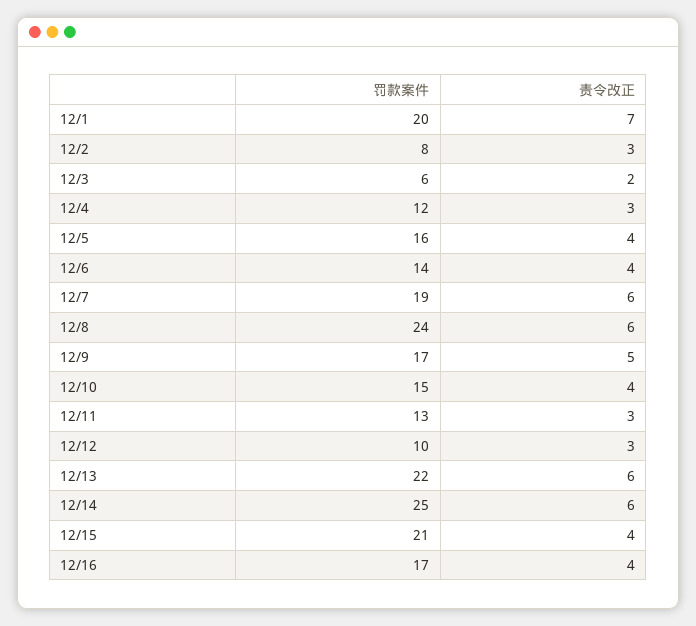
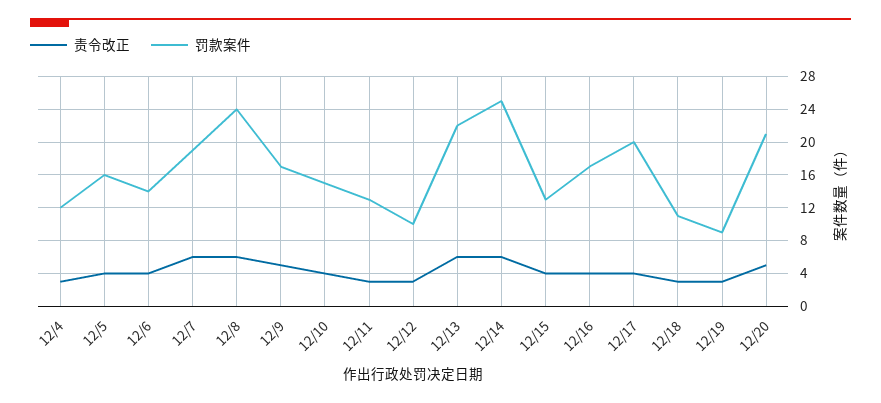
罚款案件, 12/1: 20 -> none
责令改正, 12/1: 7 -> none
罚款案件, 12/2: 8 -> none
责令改正, 12/2: 3 -> none
罚款案件, 12/3: 6 -> none
责令改正, 12/3: 2 -> none
罚款案件, 12/15: 21 -> 13
责令改正, 12/17: none -> 4
罚款案件, 12/17: none -> 20
责令改正, 12/18: none -> 3
罚款案件, 12/18: none -> 11
责令改正, 12/19: none -> 3
罚款案件, 12/19: none -> 9
责令改正, 12/20: none -> 5
罚款案件, 12/20: none -> 21

